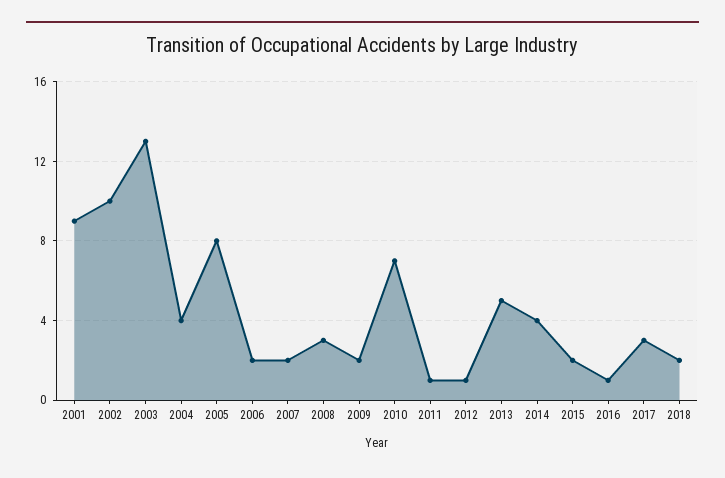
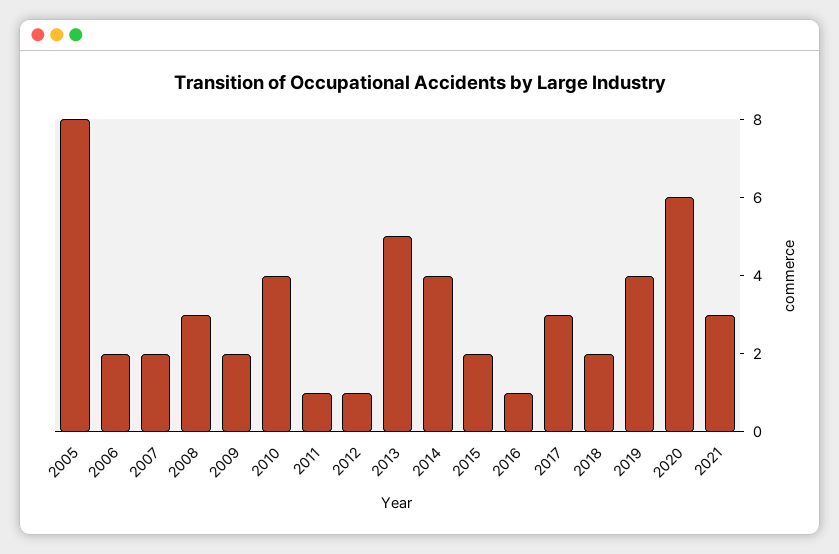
2001: 9 -> none
2002: 10 -> none
2003: 13 -> none
2004: 4 -> none
2010: 7 -> 4
2019: none -> 4
2020: none -> 6
2021: none -> 3

